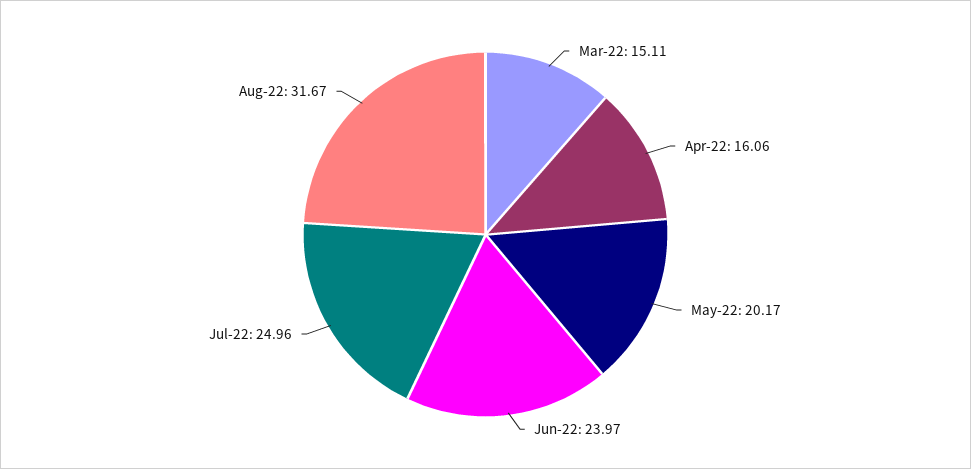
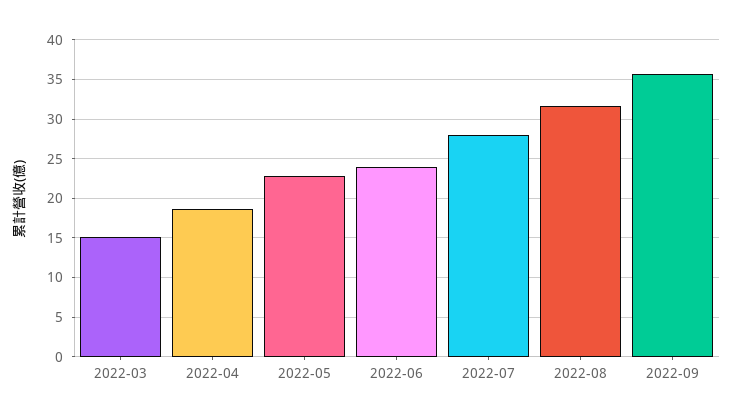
Apr-22: 16.06 -> 19
May-22: 20.17 -> 23
Jul-22: 24.96 -> 28
2022-09: none -> 36

